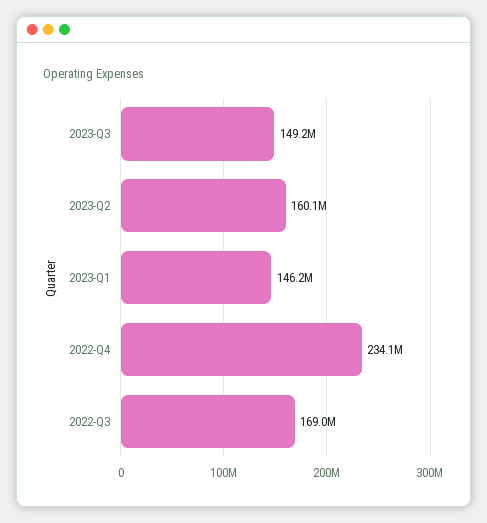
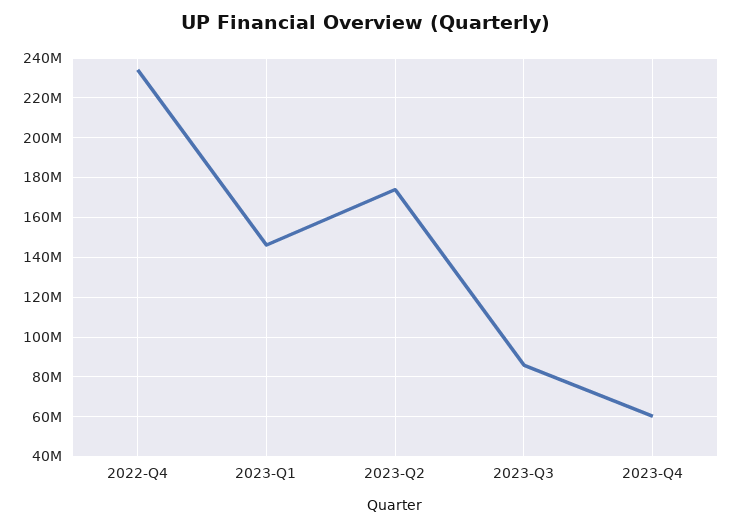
2023-Q3: 149200000 -> 85000000
2023-Q2: 160100000 -> 175000000
2022-Q3: 169000000 -> none
2023-Q4: none -> 60000000

